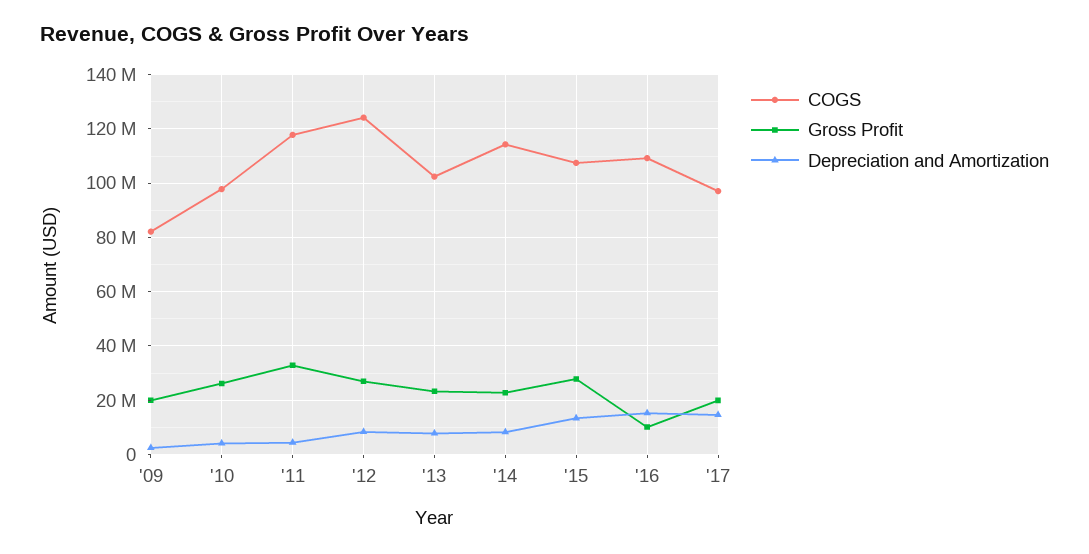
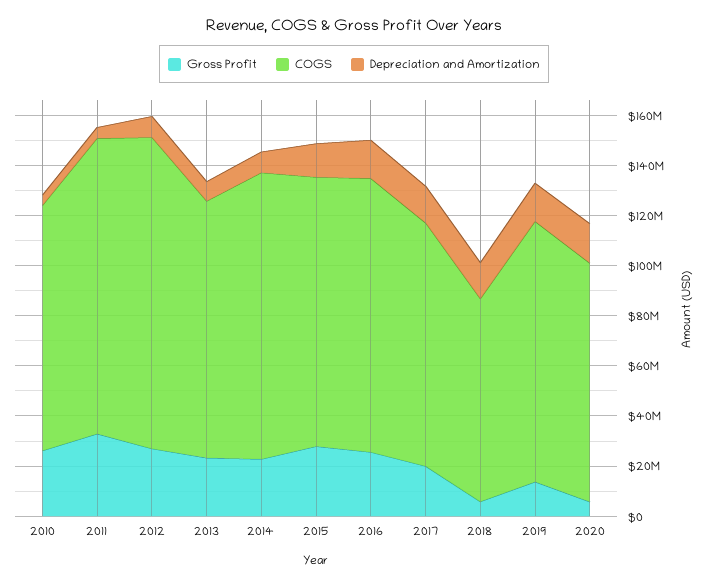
COGS, '09: 82500000 -> none
Gross Profit, '09: 20000000 -> none
Depreciation and Amortization, '09: 2500000 -> none
Gross Profit, '16: 10000000 -> 25000000
Gross Profit, 2018: none -> 5000000
COGS, 2018: none -> 80000000
Depreciation and Amortization, 2018: none -> 15000000
Gross Profit, 2019: none -> 15000000
COGS, 2019: none -> 105000000
Depreciation and Amortization, 2019: none -> 15000000
Gross Profit, 2020: none -> 5000000
COGS, 2020: none -> 95000000
Depreciation and Amortization, 2020: none -> 15000000

